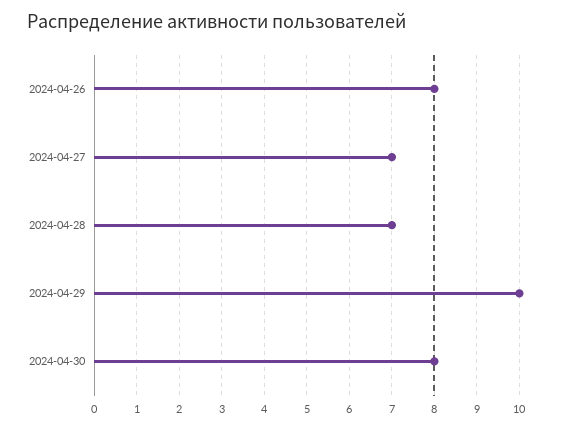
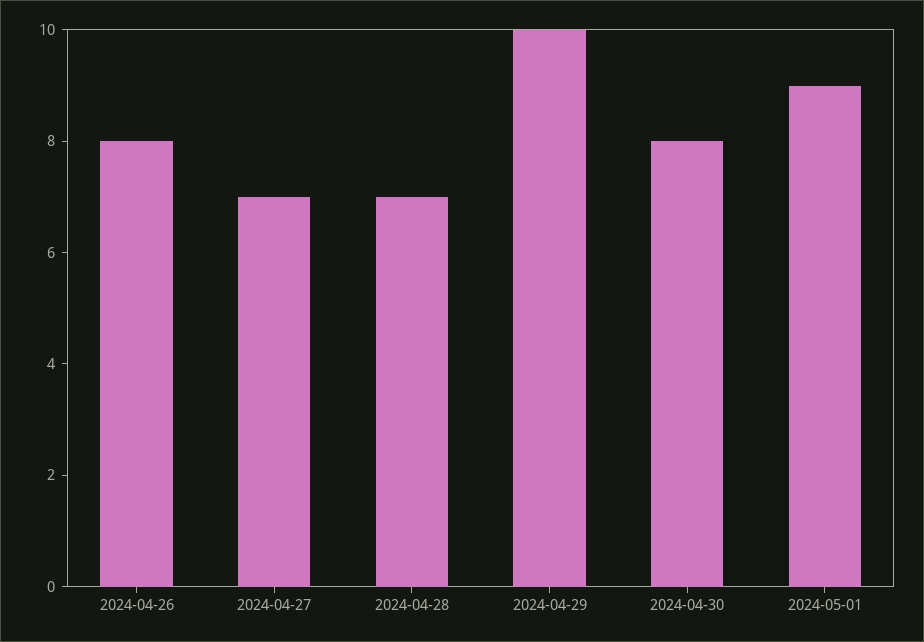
2024-05-01: none -> 9

